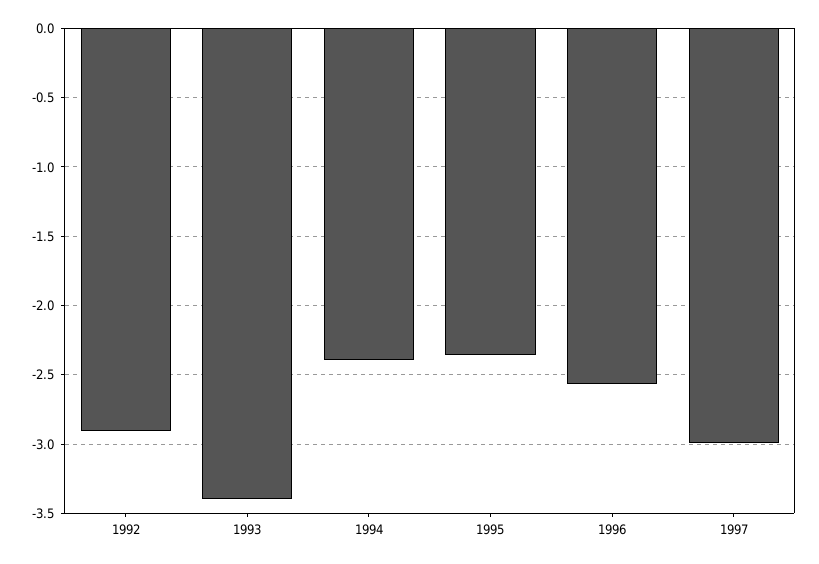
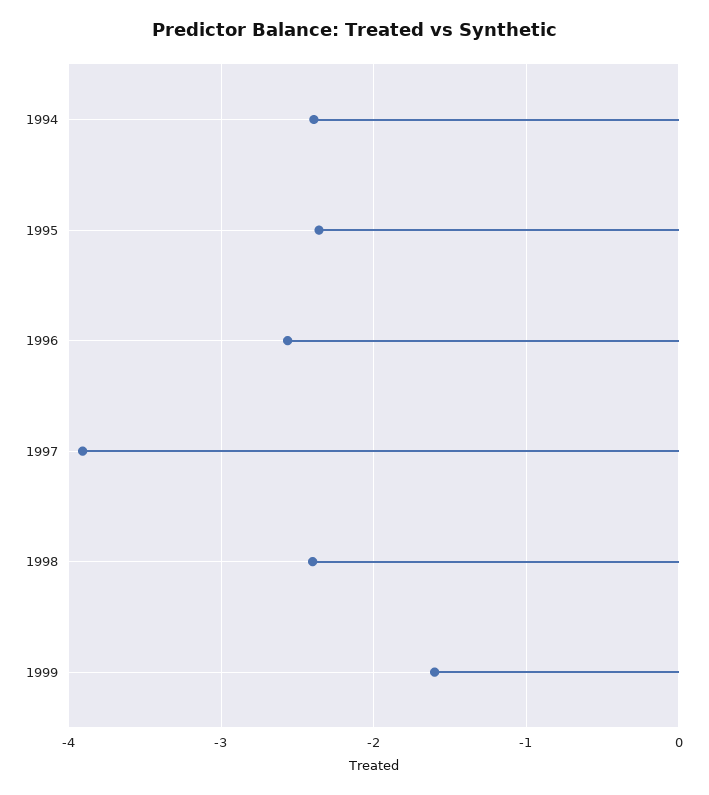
1992: -2.9 -> none
1993: -3.4 -> none
1997: -3 -> -3.9
1998: none -> -2.4
1999: none -> -1.6

